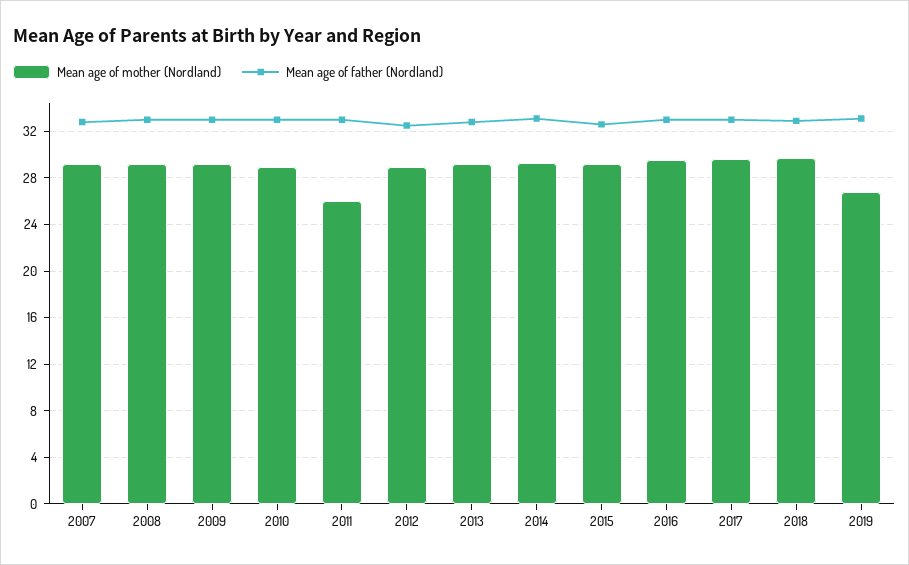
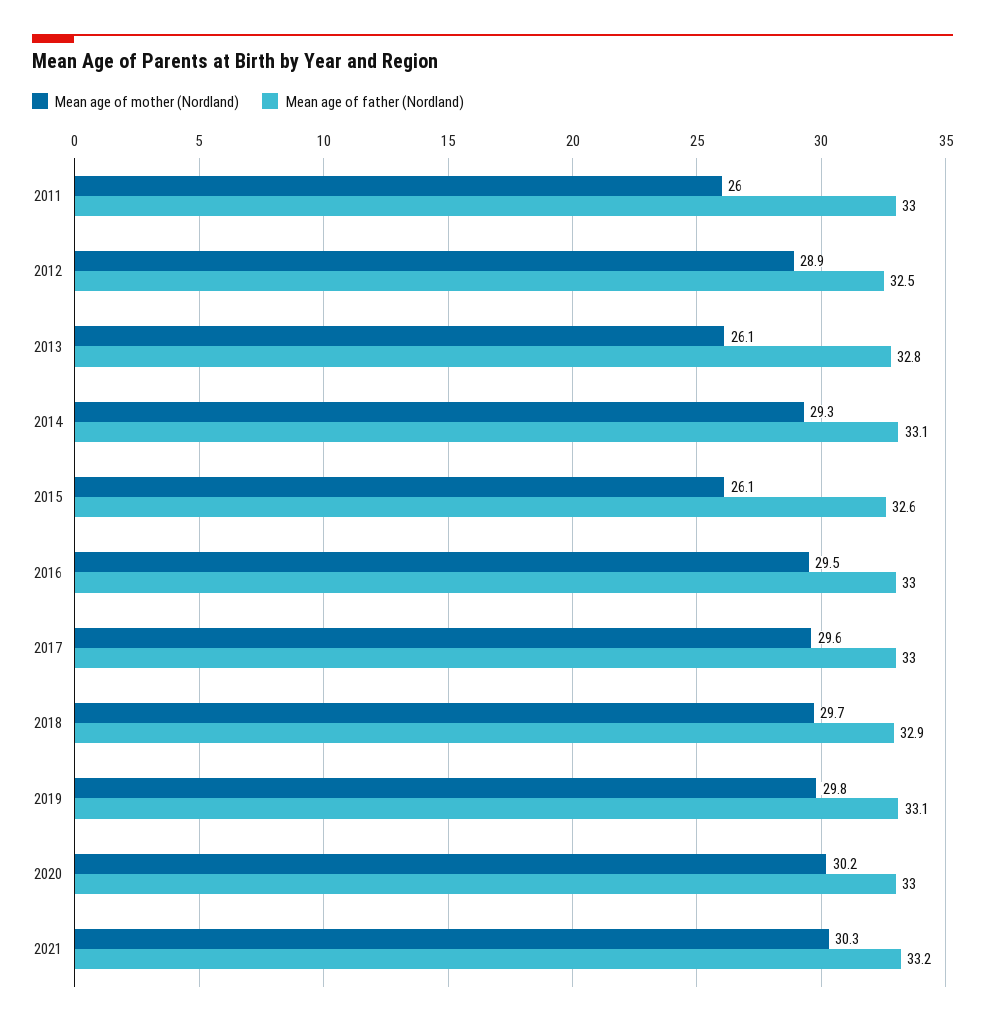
Mean age of mother (Nordland), 2007: 29 -> none
Mean age of father (Nordland), 2007: 33 -> none
Mean age of mother (Nordland), 2008: 29 -> none
Mean age of father (Nordland), 2008: 33 -> none
Mean age of mother (Nordland), 2009: 29 -> none
Mean age of father (Nordland), 2009: 33 -> none
Mean age of mother (Nordland), 2010: 29 -> none
Mean age of father (Nordland), 2010: 33 -> none
Mean age of mother (Nordland), 2013: 29 -> 26.1
Mean age of mother (Nordland), 2015: 29 -> 26.1
Mean age of mother (Nordland), 2019: 27 -> 29.8
Mean age of mother (Nordland), 2020: none -> 30.2
Mean age of father (Nordland), 2020: none -> 33
Mean age of mother (Nordland), 2021: none -> 30.3
Mean age of father (Nordland), 2021: none -> 33.2

